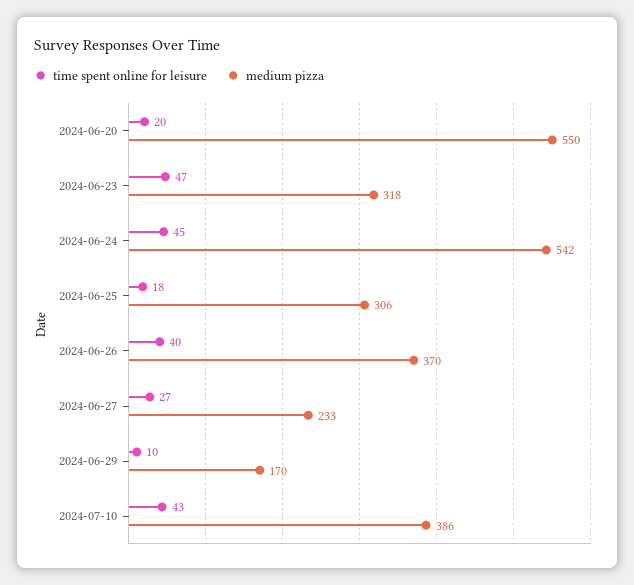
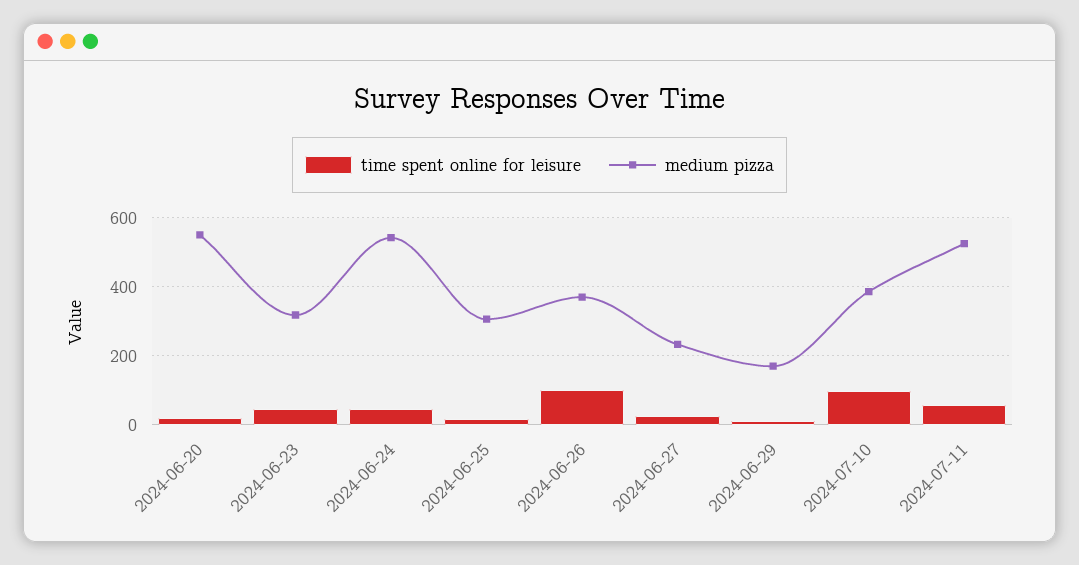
time spent online for leisure, 2024-06-26: 40 -> 100
time spent online for leisure, 2024-07-10: 43 -> 100
time spent online for leisure, 2024-07-11: none -> 60
medium pizza, 2024-07-11: none -> 520

